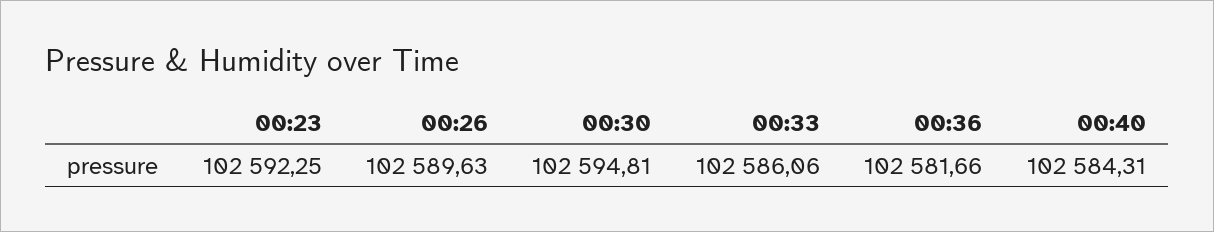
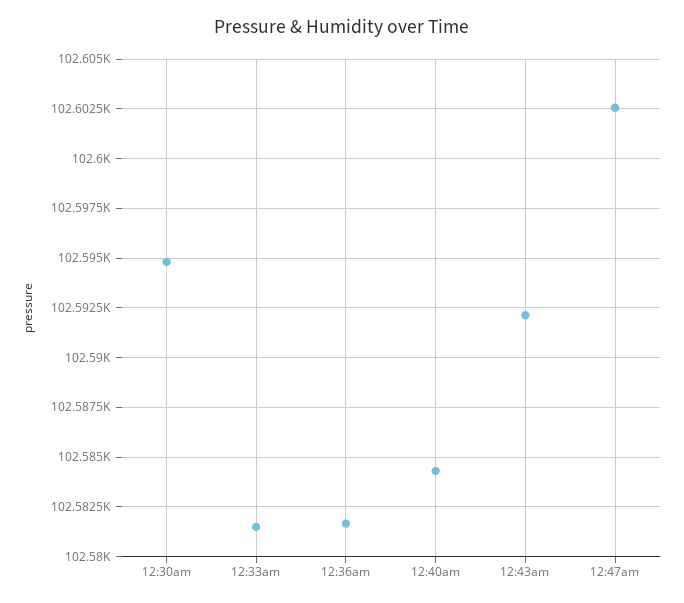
00:23: 102592.25 -> none
00:26: 102589.63 -> none
00:33: 102586.06 -> 102581.5
12:43am: none -> 102592
12:47am: none -> 102602.5

